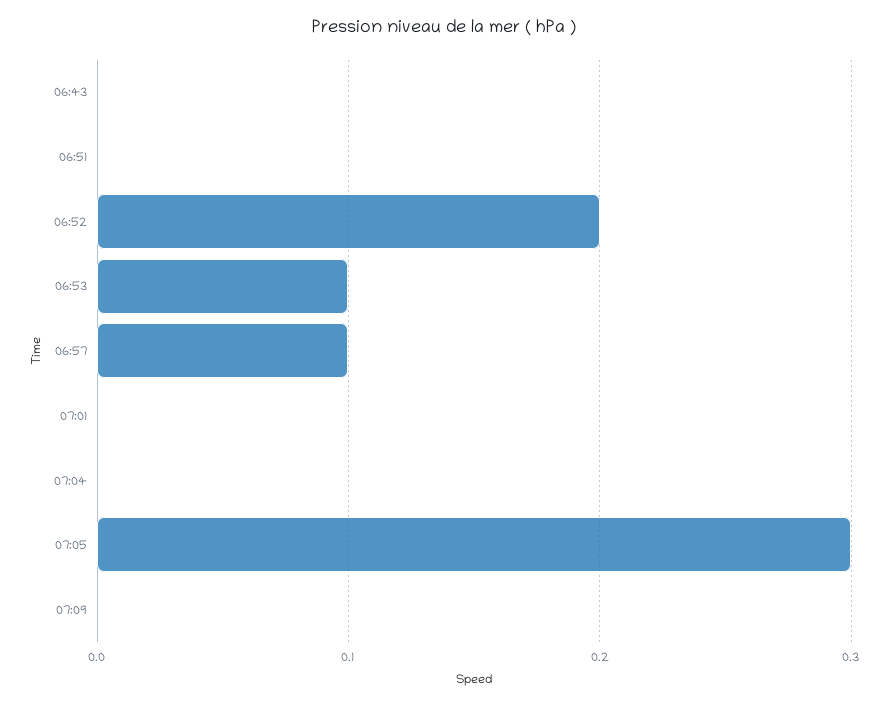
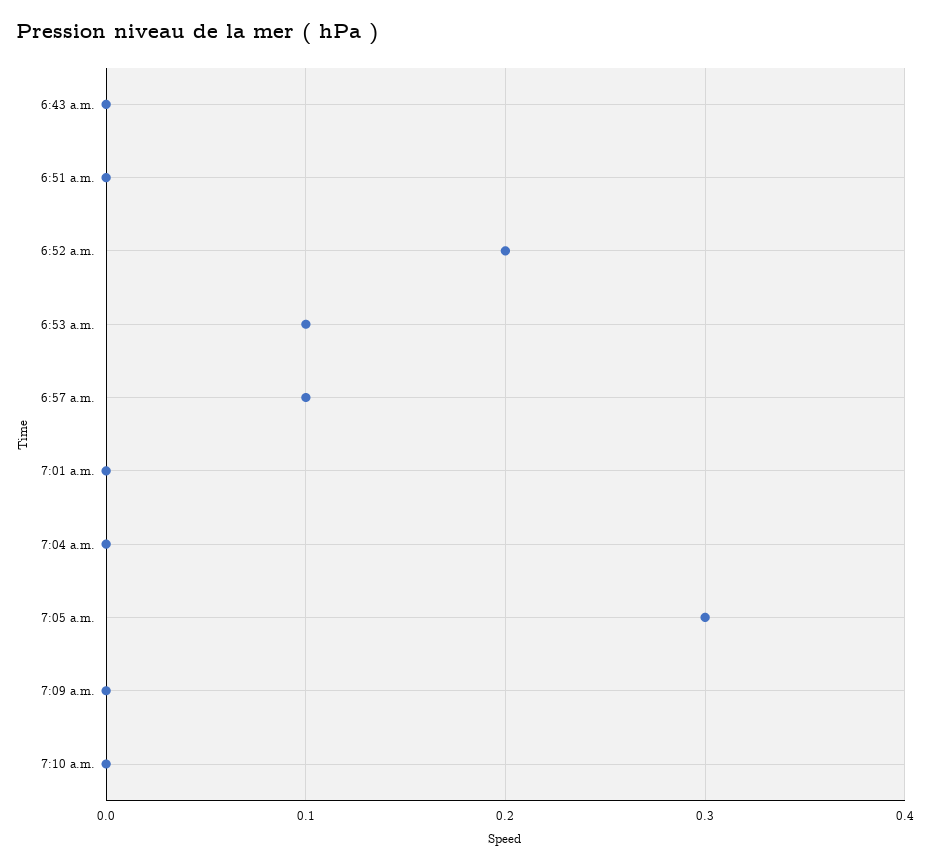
7:10 a.m.: none -> 0

